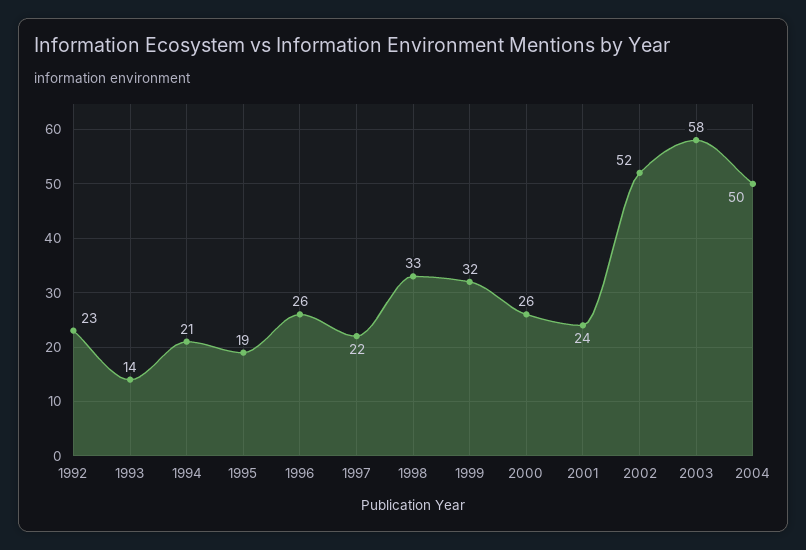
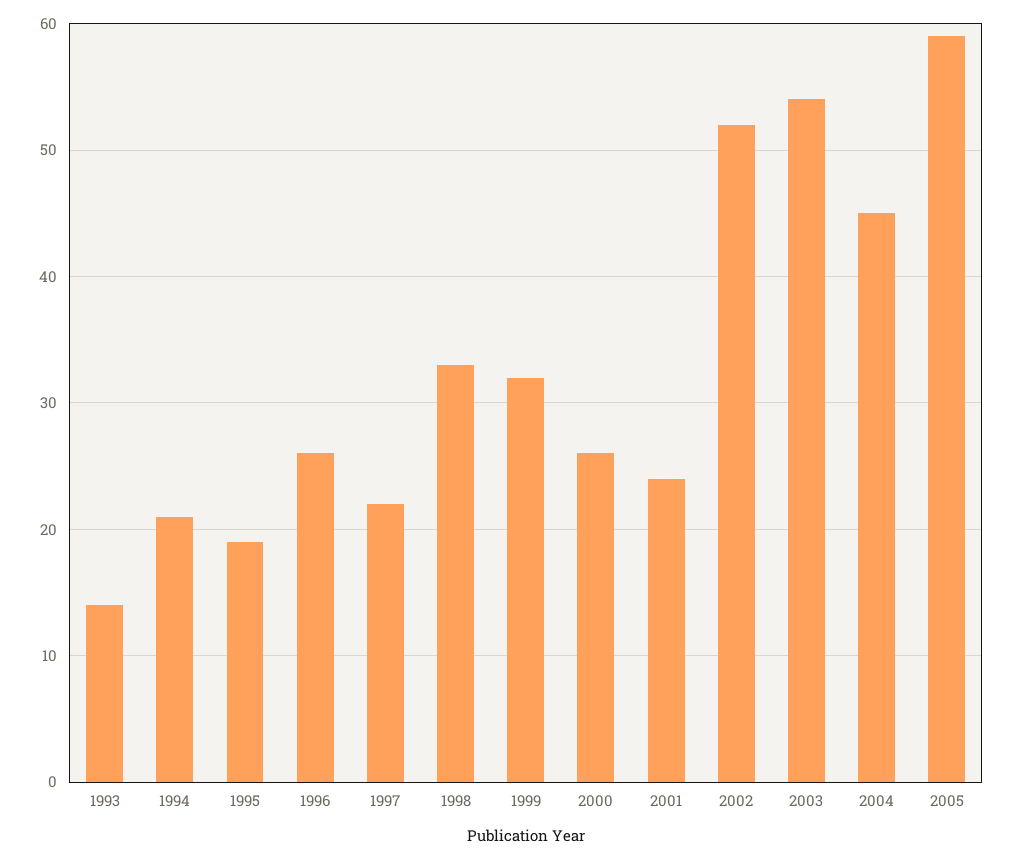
1992: 23 -> none
2003: 58 -> 54
2004: 50 -> 45
2005: none -> 59

